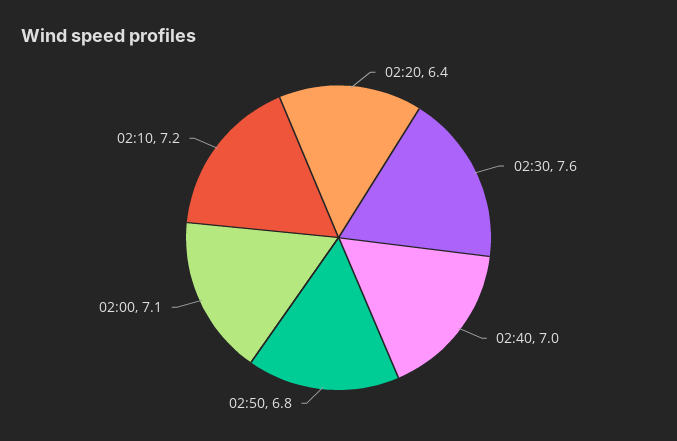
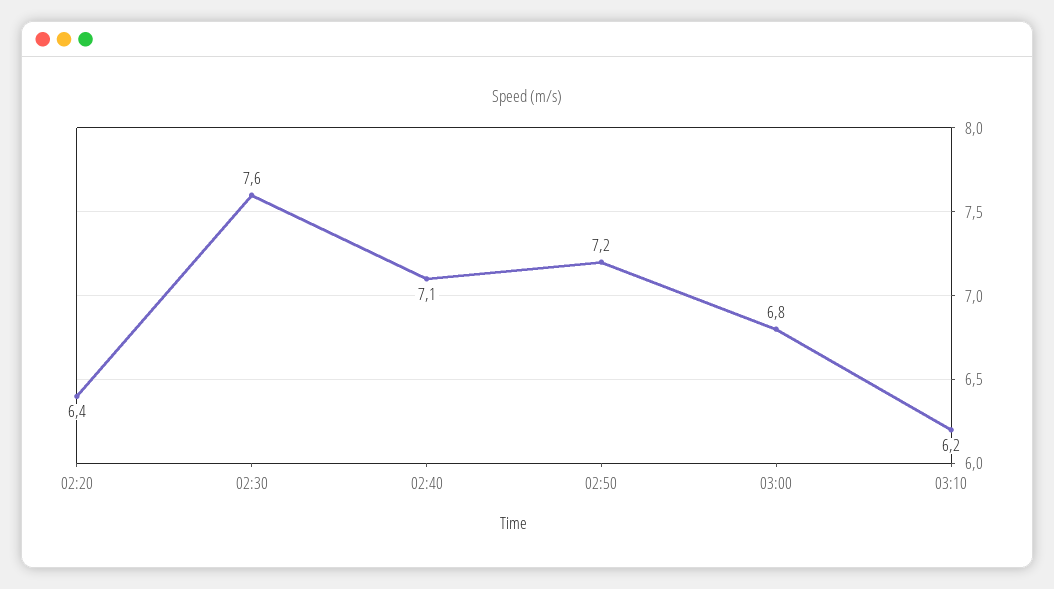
02:40: 7 -> 7.1
02:50: 6.8 -> 7.2
02:00: 7.1 -> none
02:10: 7.2 -> none
03:00: none -> 6.8
03:10: none -> 6.2

